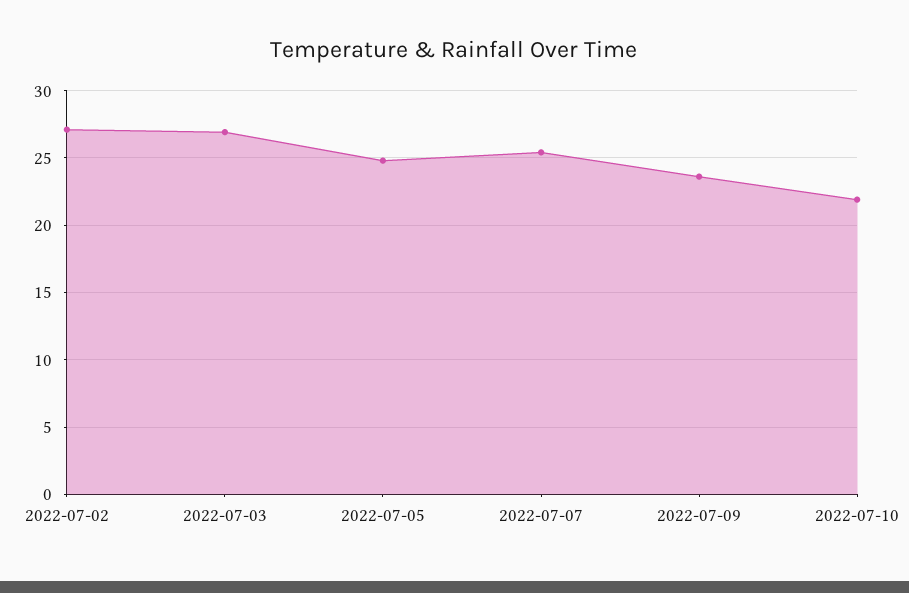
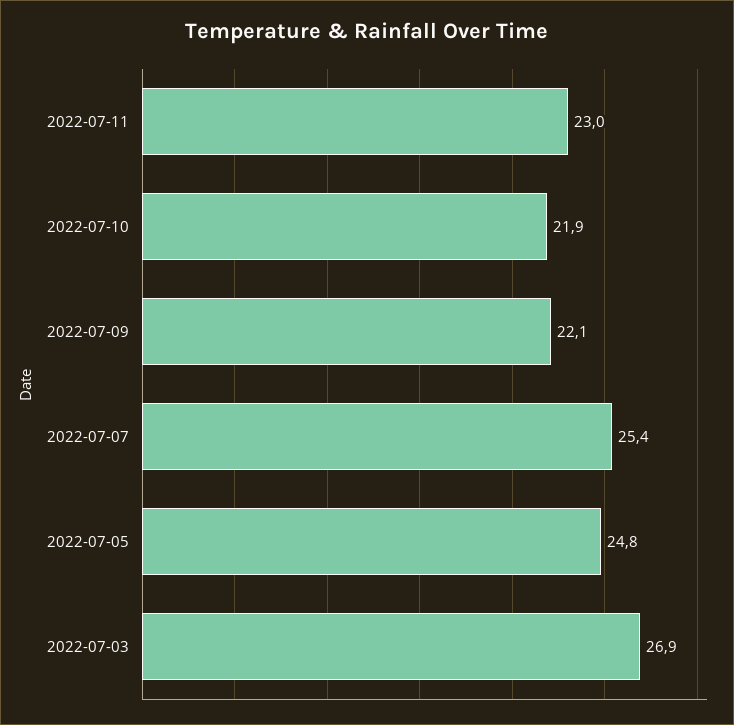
2022-07-02: 27 -> none
2022-07-09: 23.5 -> 22.1
2022-07-11: none -> 23

